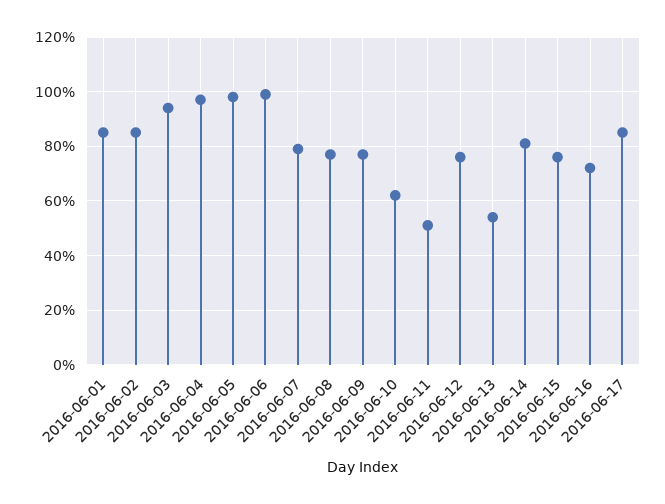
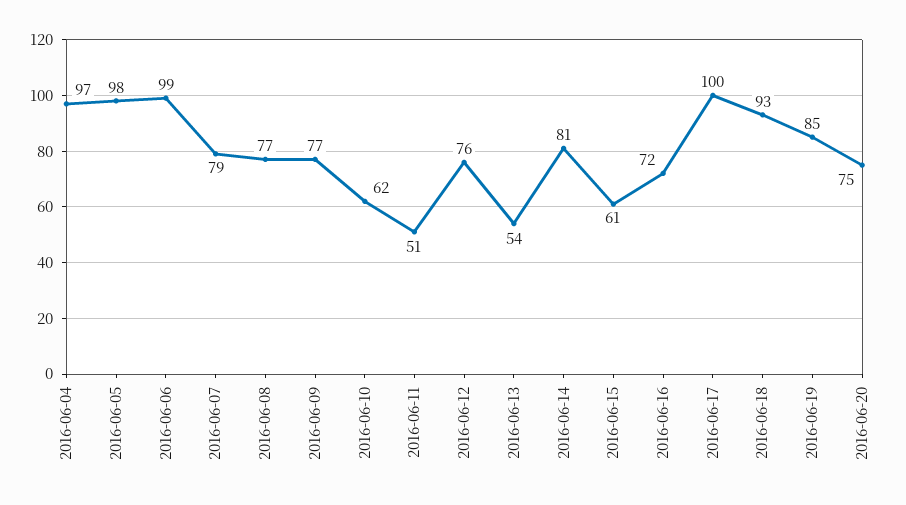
2016-06-01: 85 -> none
2016-06-02: 85 -> none
2016-06-03: 95 -> none
2016-06-15: 75 -> 61
2016-06-17: 85 -> 100
2016-06-18: none -> 93
2016-06-19: none -> 85
2016-06-20: none -> 75

